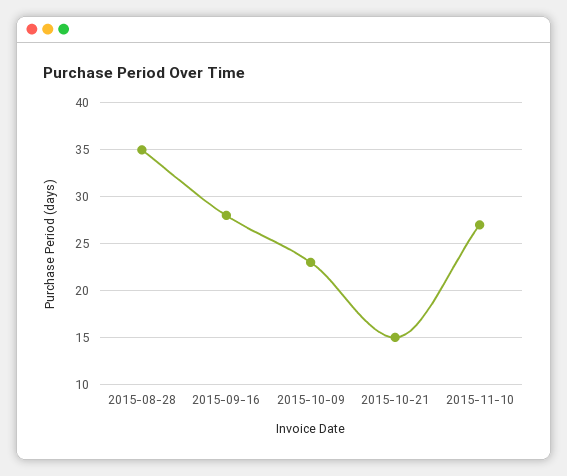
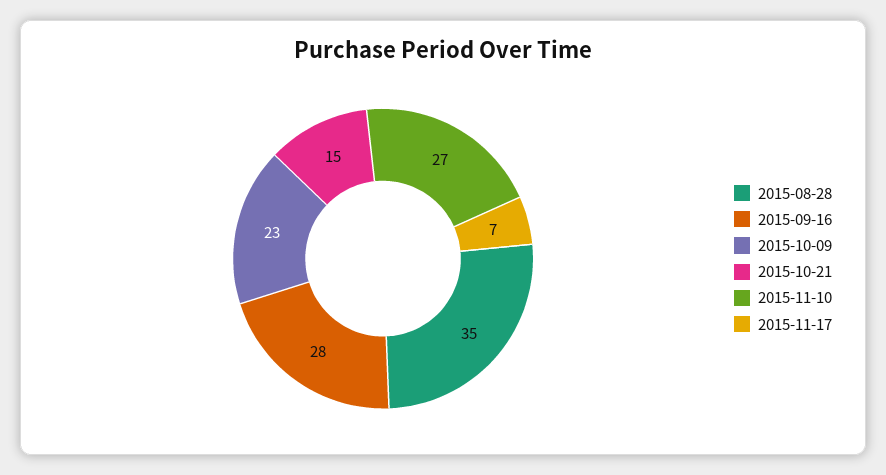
2015-11-17: none -> 7

